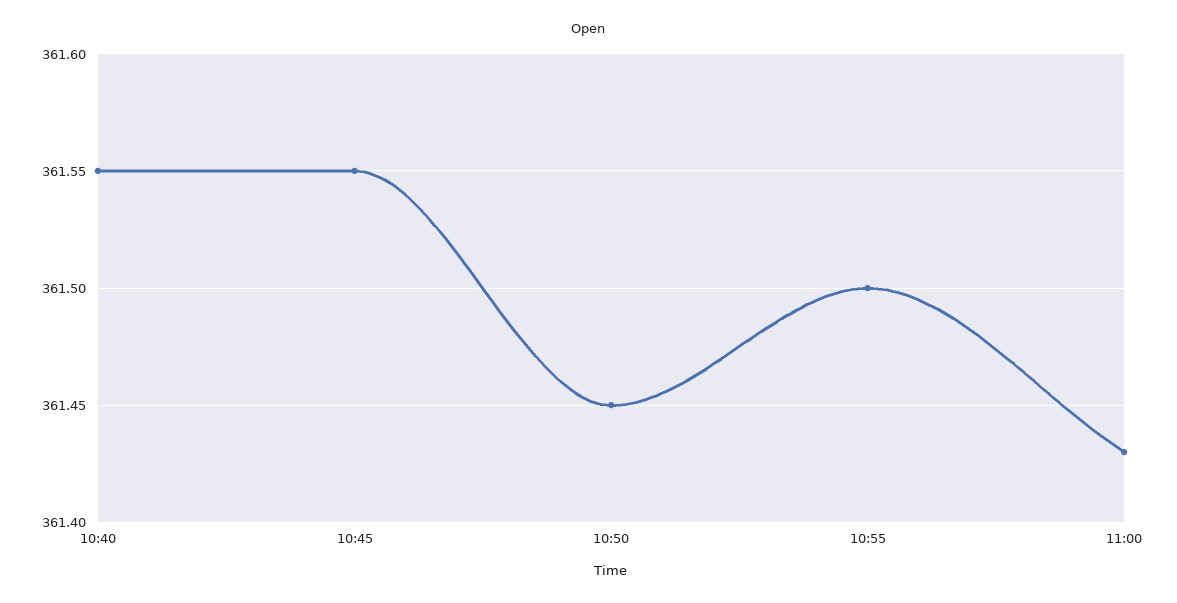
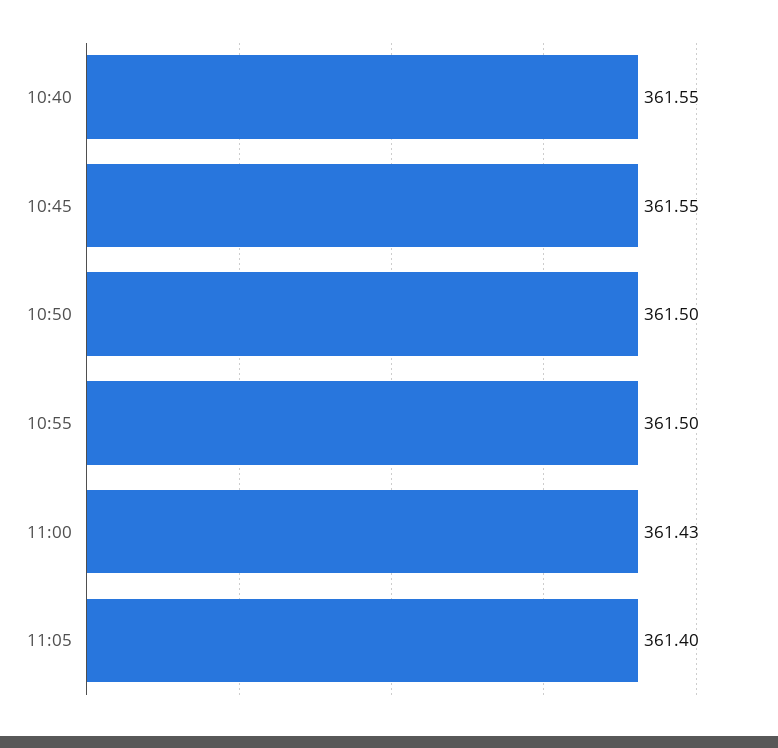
10:50: 361.45 -> 361.5
11:05: none -> 361.4

